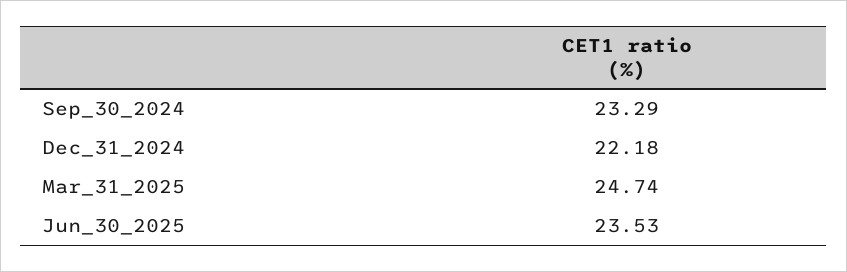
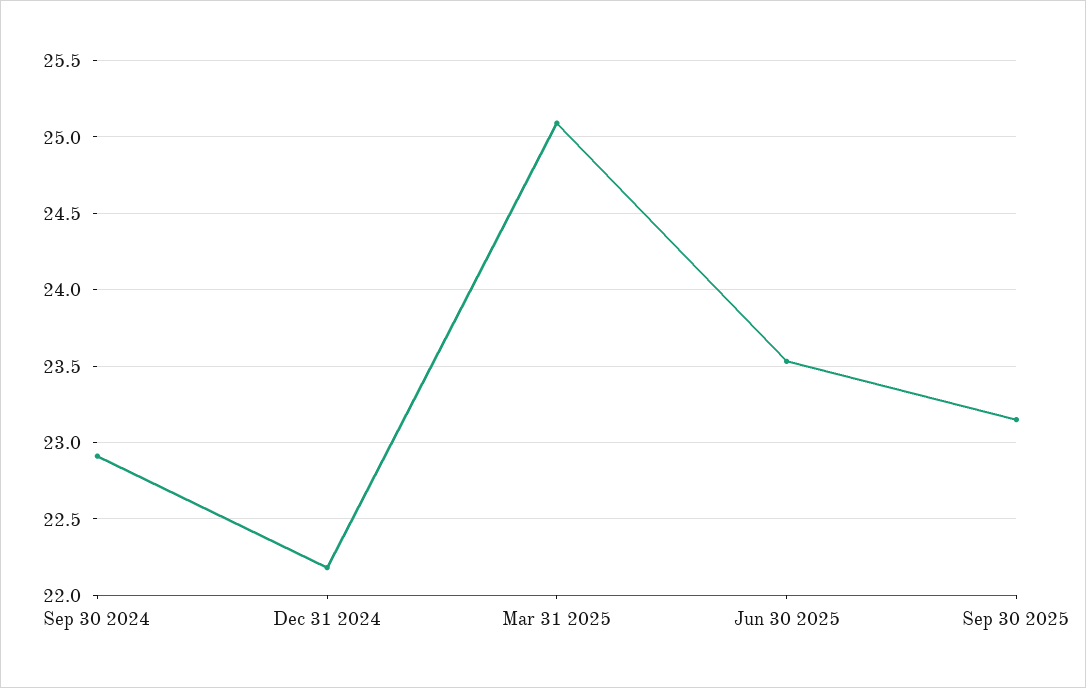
Sep_30_2024: 23.29 -> 22.9
Mar_31_2025: 24.74 -> 25.1
Sep 30 2025: none -> 23.15

